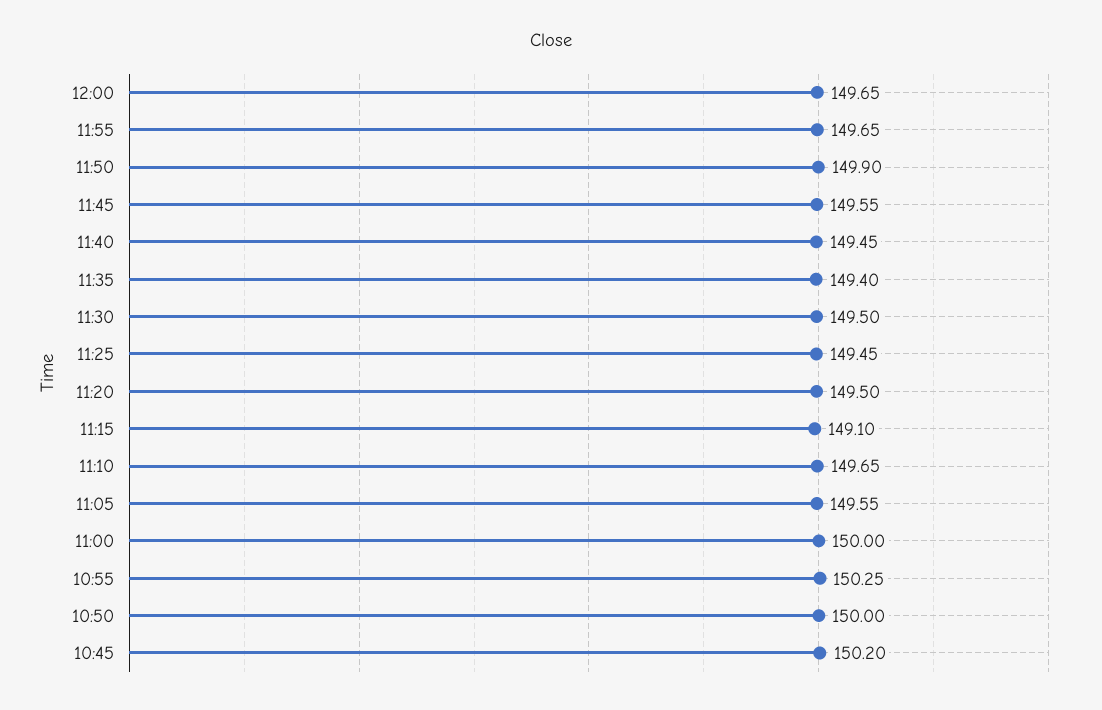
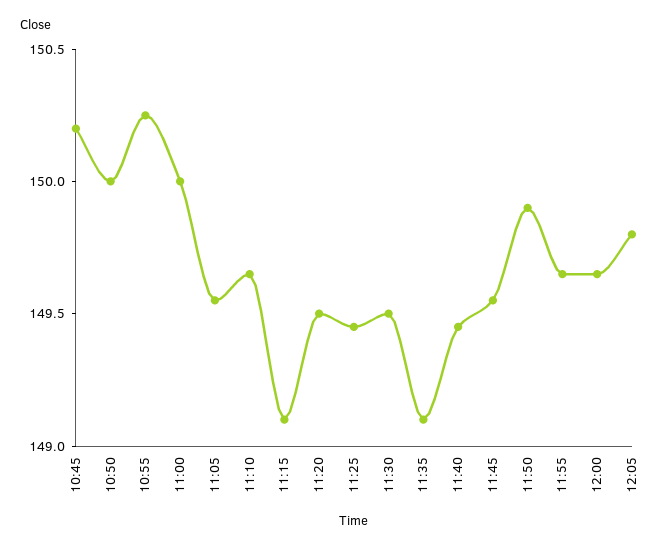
11:35: 149.4 -> 149.1
12:05: none -> 149.8

